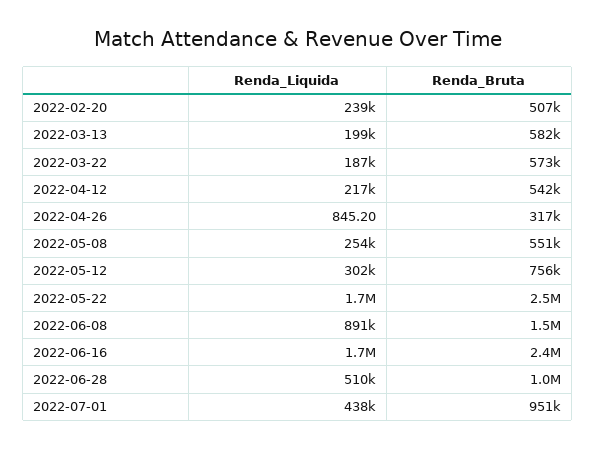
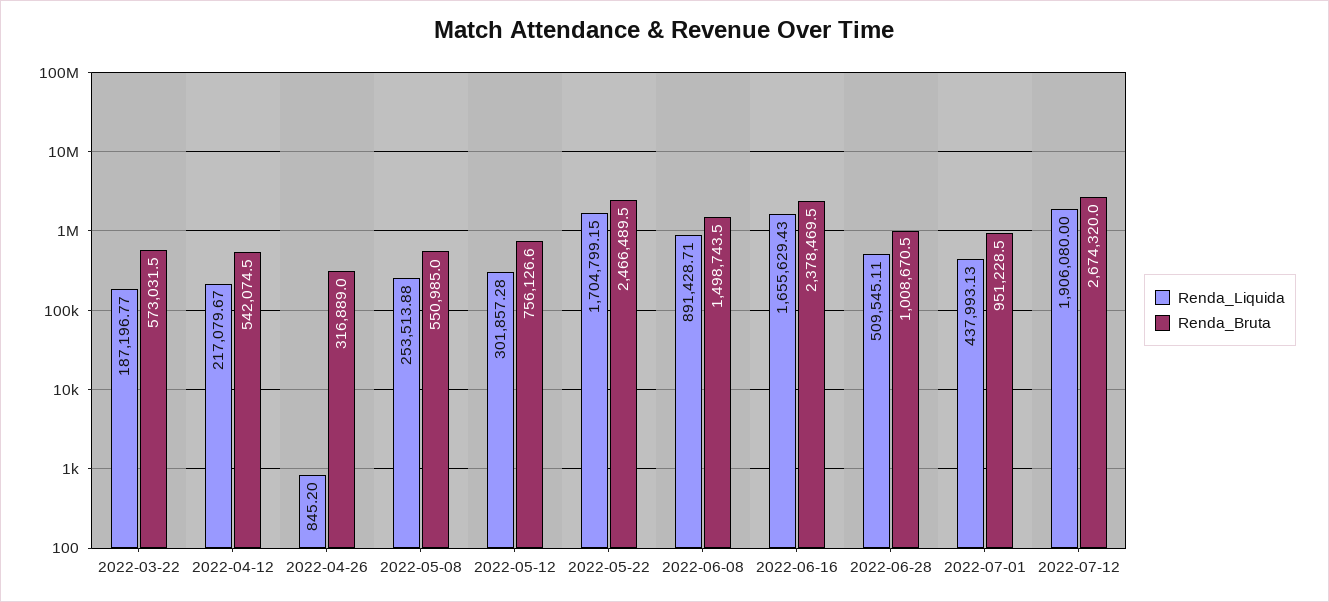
Renda_Liquida, 2022-02-20: 239000 -> none
Renda_Bruta, 2022-02-20: 507000 -> none
Renda_Liquida, 2022-03-13: 199000 -> none
Renda_Bruta, 2022-03-13: 582000 -> none
Renda_Liquida, 2022-07-12: none -> 1906080
Renda_Bruta, 2022-07-12: none -> 2674320

